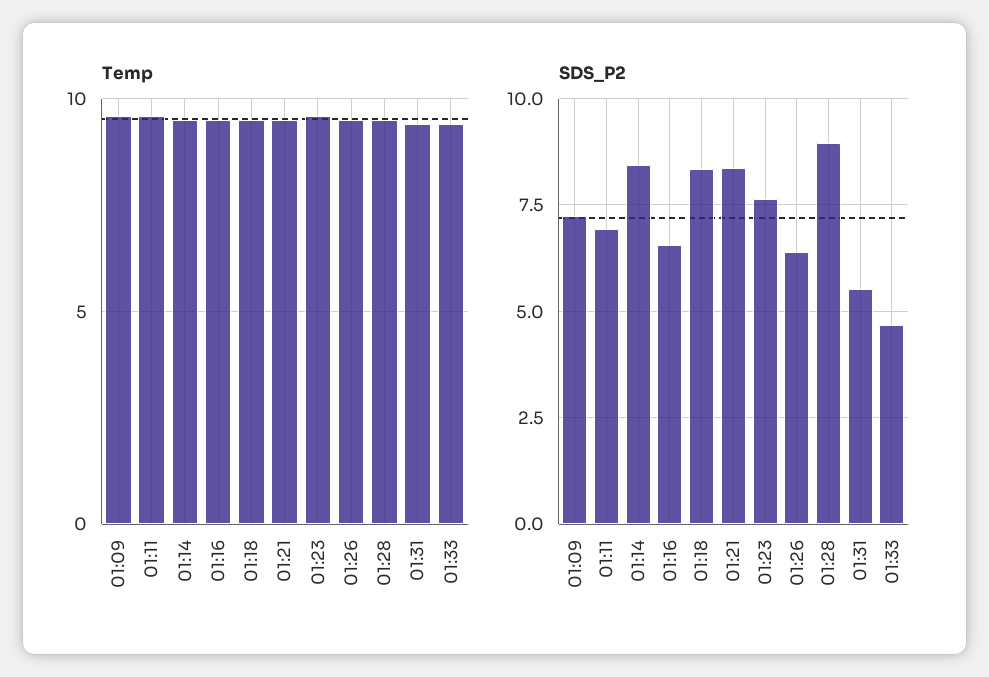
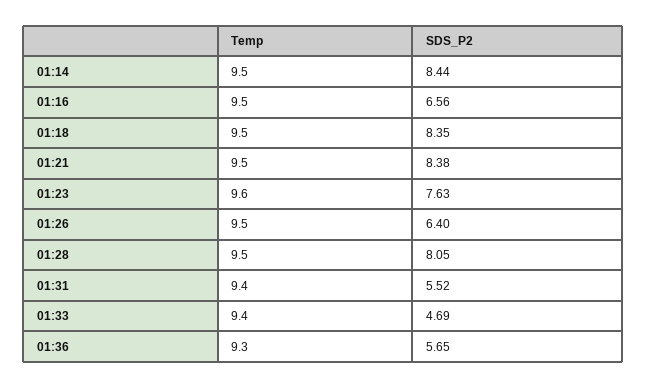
Temp, 01:09: 9.5 -> none
Temp, 01:11: 9.5 -> none
SDS_P2, 01:09: 7.25 -> none
SDS_P2, 01:11: 7 -> none
SDS_P2, 01:28: 9 -> 8.05
Temp, 01:36: none -> 9.3
SDS_P2, 01:36: none -> 5.65

